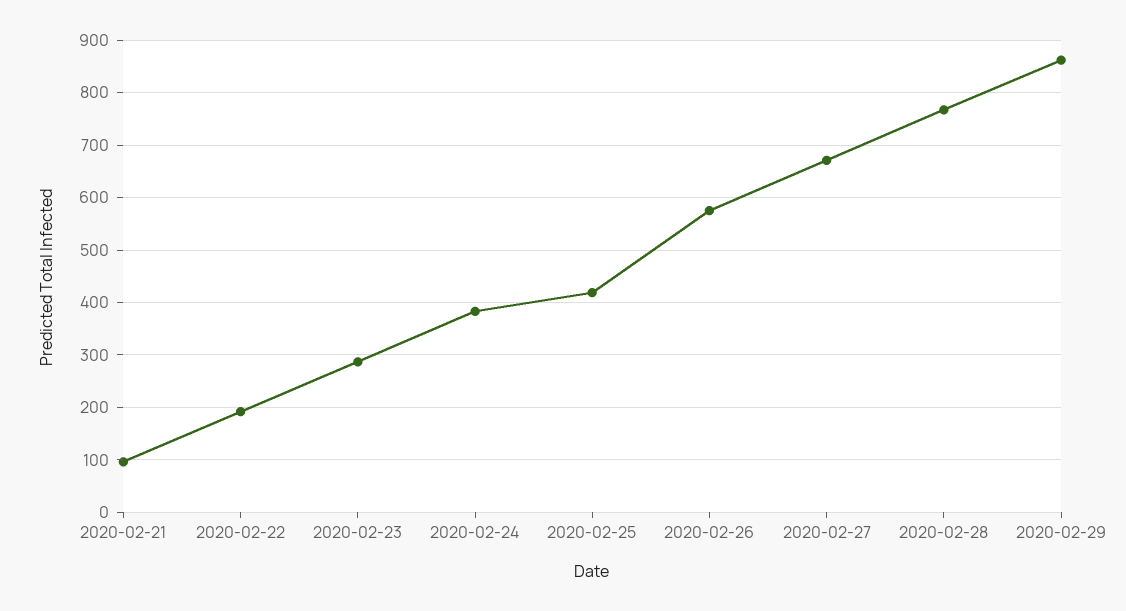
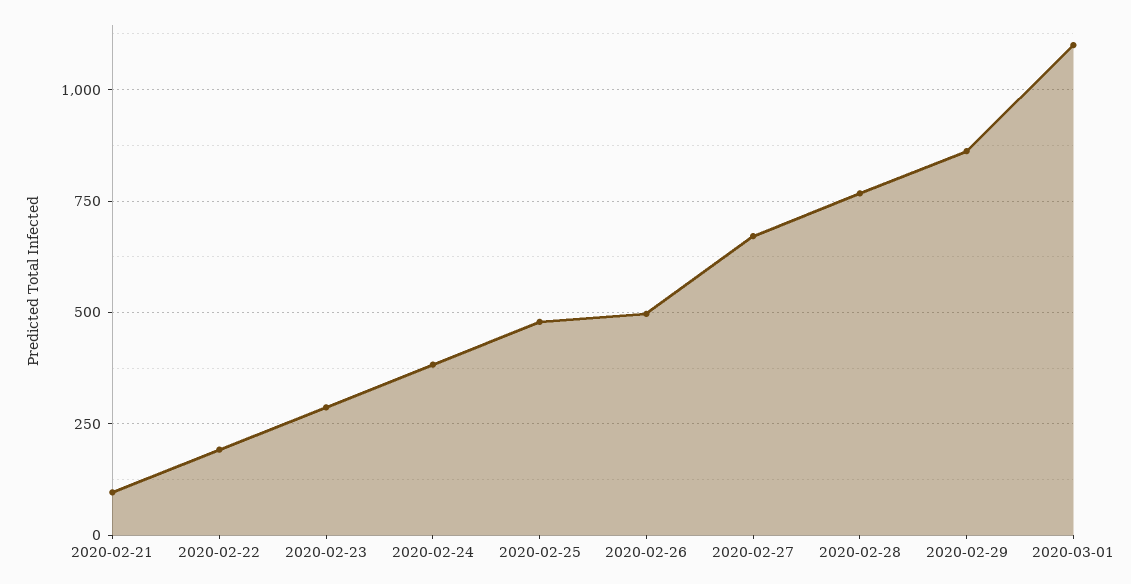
2020-02-25: 420 -> 475
2020-02-26: 580 -> 500
2020-03-01: none -> 1100

